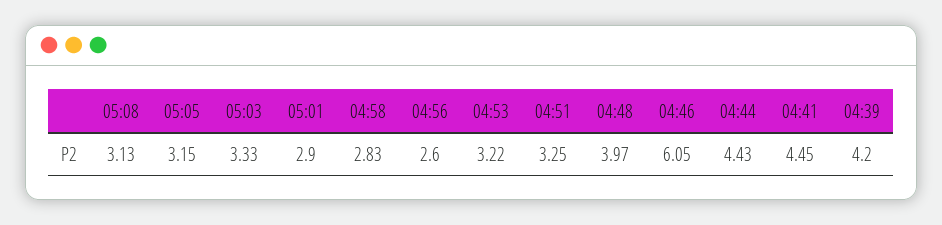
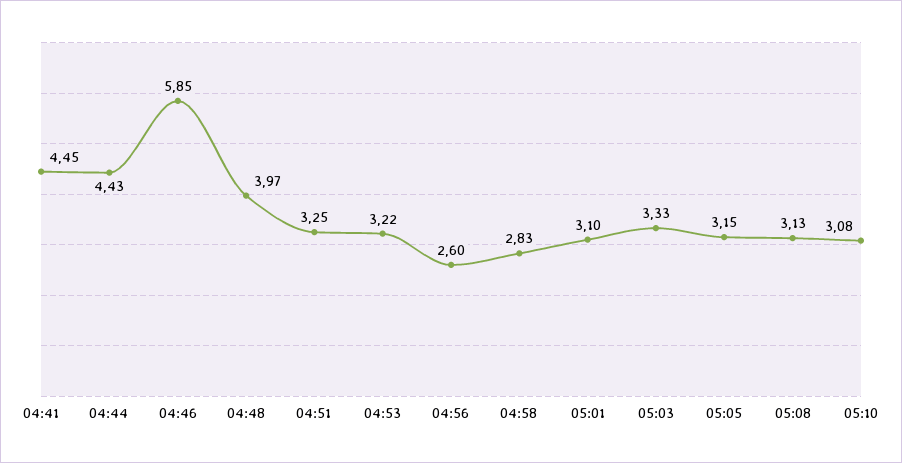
05:01: 2.9 -> 3.1
04:46: 6.05 -> 5.85
04:39: 4.2 -> none
05:10: none -> 3.08

